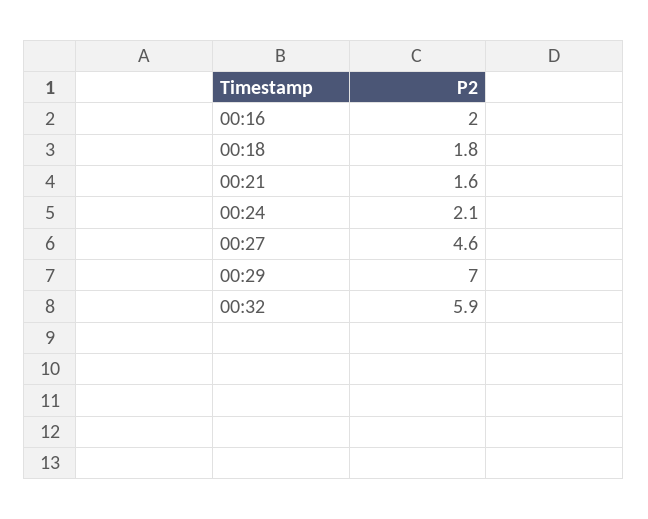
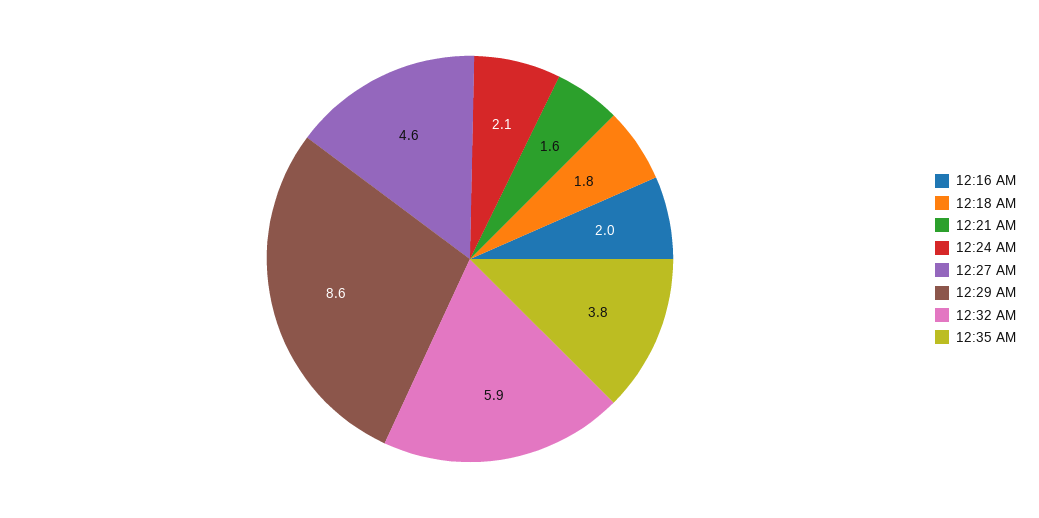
00:29: 7 -> 8.6
12:35 AM: none -> 3.8

